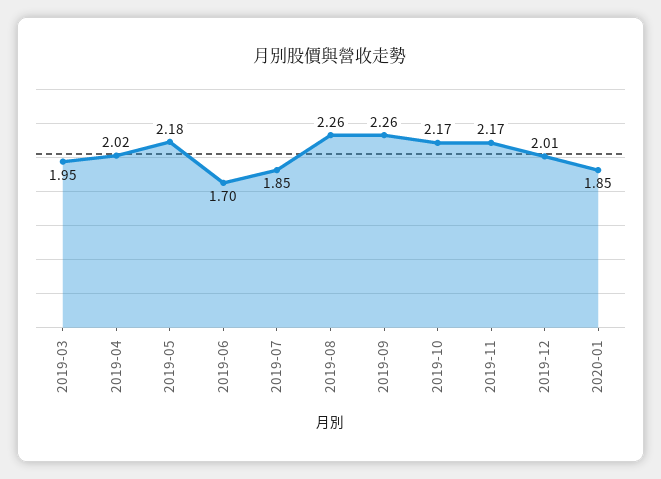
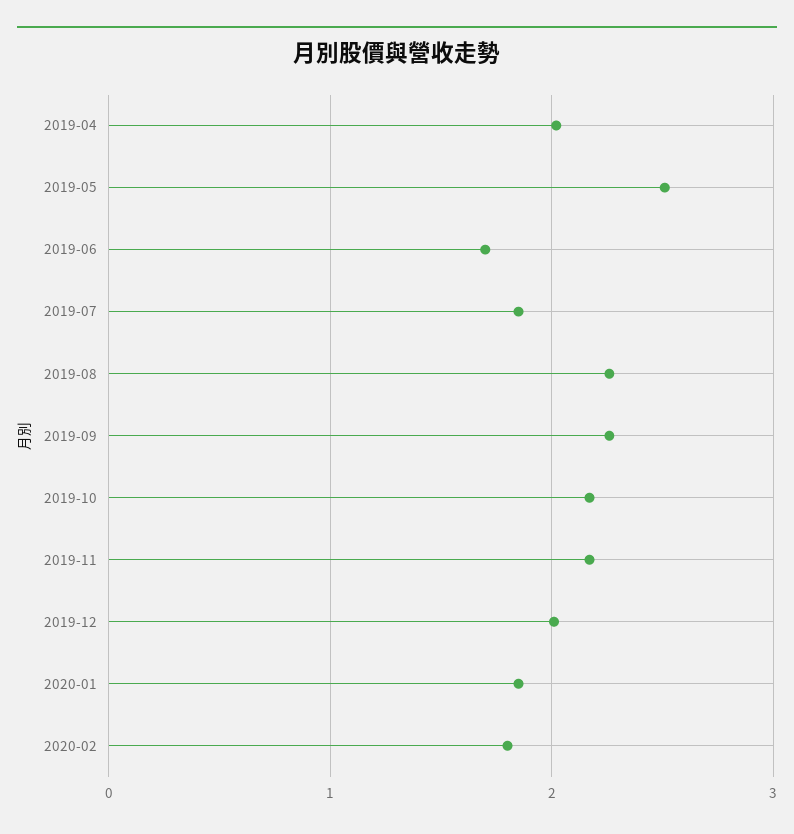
2019-03: 1.95 -> none
2019-05: 2.18 -> 2.5
2020-02: none -> 1.8

